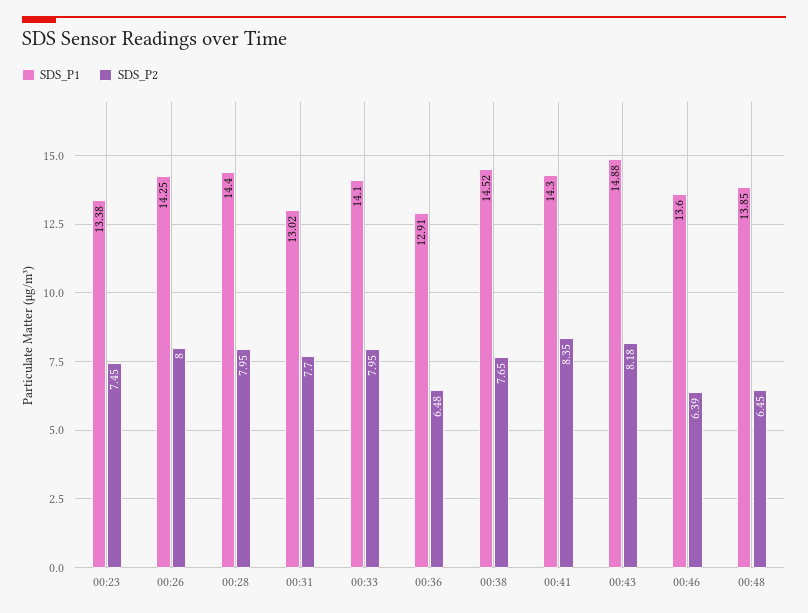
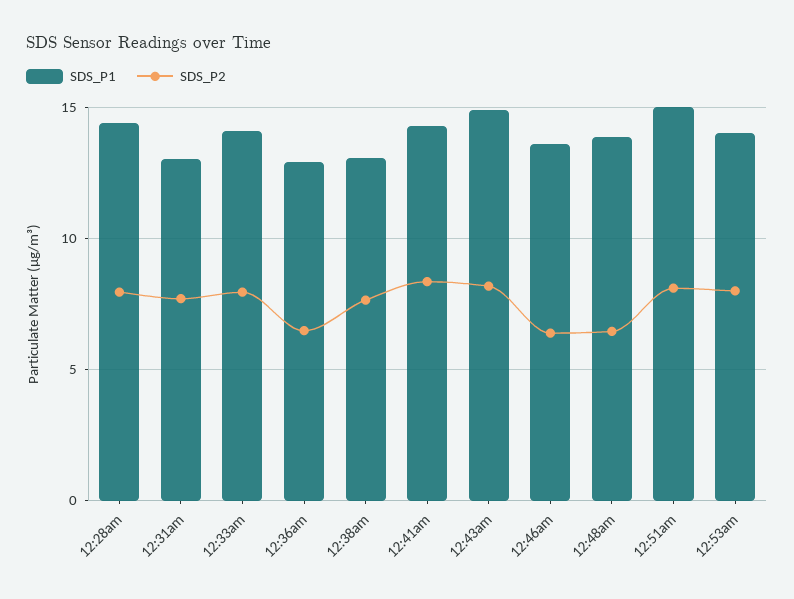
SDS_P1, 00:23: 13.38 -> none
SDS_P2, 00:23: 7.45 -> none
SDS_P1, 00:26: 14.25 -> none
SDS_P2, 00:26: 8 -> none
SDS_P1, 00:38: 14.52 -> 13
SDS_P1, 12:51am: none -> 15
SDS_P2, 12:51am: none -> 8
SDS_P1, 12:53am: none -> 14
SDS_P2, 12:53am: none -> 8

